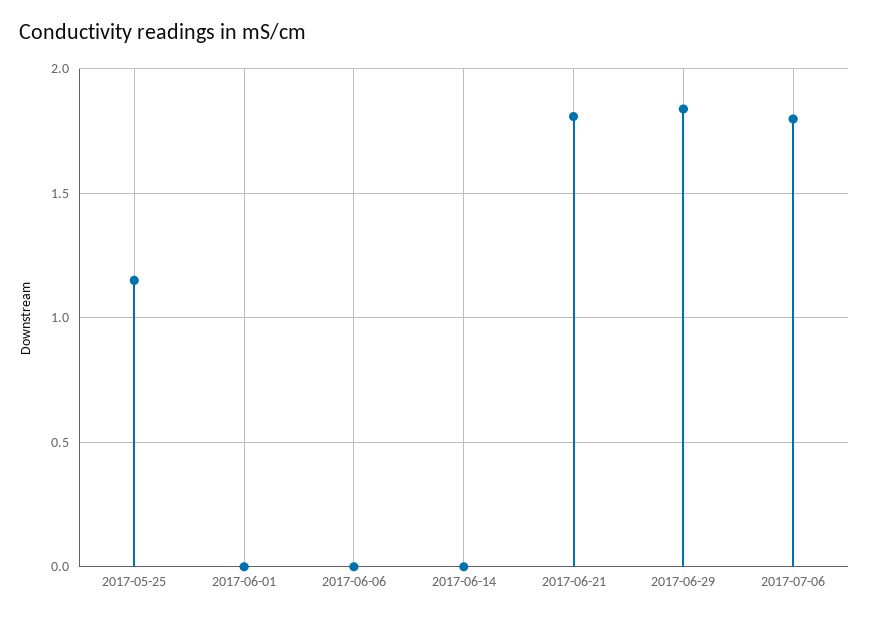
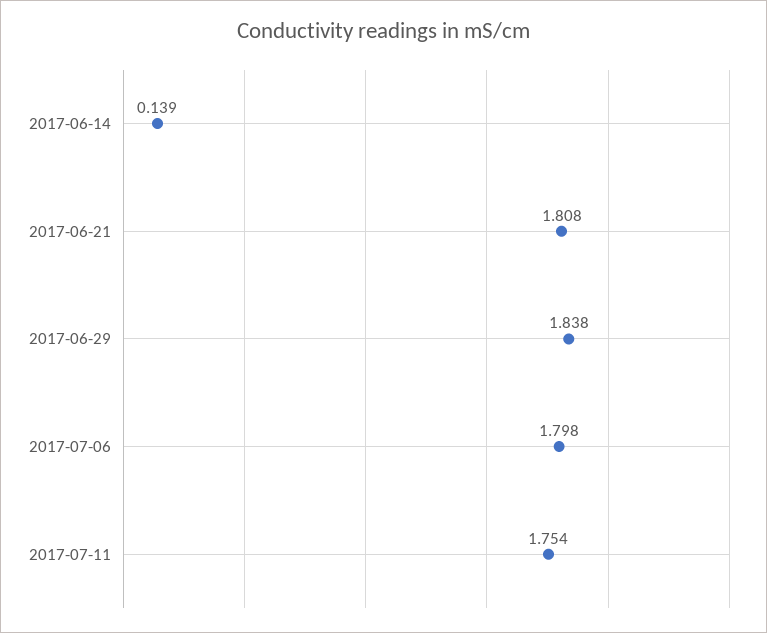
2017-05-25: 1.15 -> none
2017-06-01: 0 -> none
2017-06-06: 0 -> none
2017-06-14: 0 -> 0.139
2017-07-11: none -> 1.754

